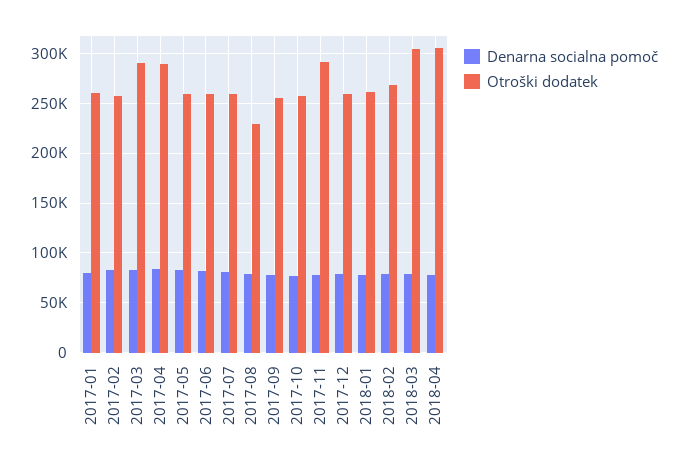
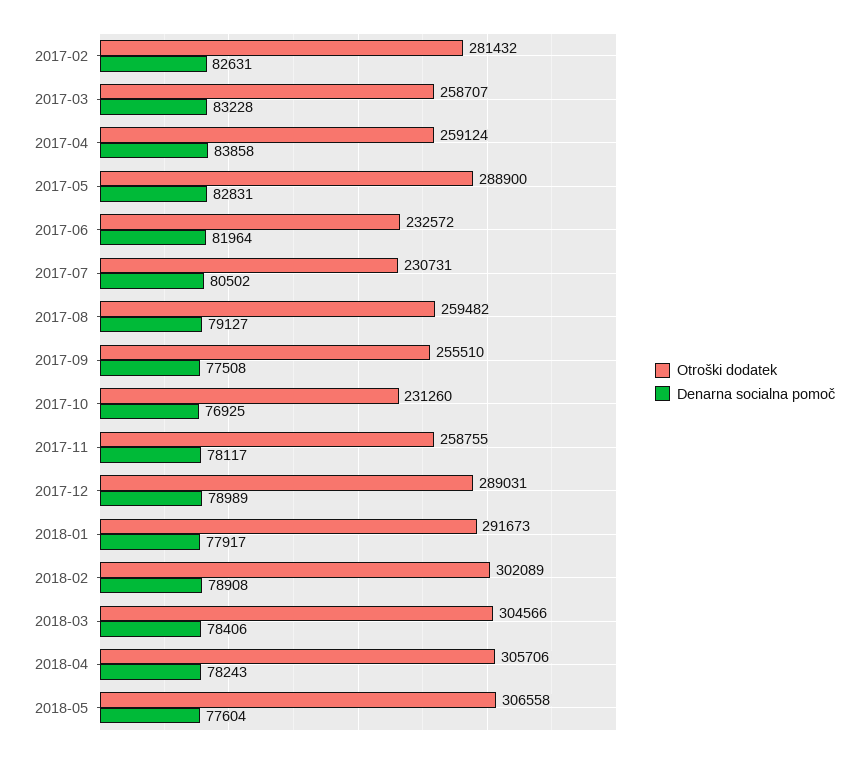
Denarna socialna pomoč, 2017-01: 80000 -> none
Otroški dodatek, 2017-01: 260000 -> none
Otroški dodatek, 2017-02: 260000 -> 281432
Otroški dodatek, 2017-03: 290000 -> 258707
Otroški dodatek, 2017-04: 290000 -> 259124
Otroški dodatek, 2017-05: 260000 -> 288900
Otroški dodatek, 2017-06: 260000 -> 232572
Otroški dodatek, 2017-07: 260000 -> 230731
Otroški dodatek, 2017-08: 230000 -> 259482
Otroški dodatek, 2017-10: 260000 -> 231260
Otroški dodatek, 2017-11: 290000 -> 258755
Otroški dodatek, 2017-12: 260000 -> 289031
Otroški dodatek, 2018-01: 260000 -> 291673
Otroški dodatek, 2018-02: 270000 -> 302089
Otroški dodatek, 2018-05: none -> 306558
Denarna socialna pomoč, 2018-05: none -> 77604

